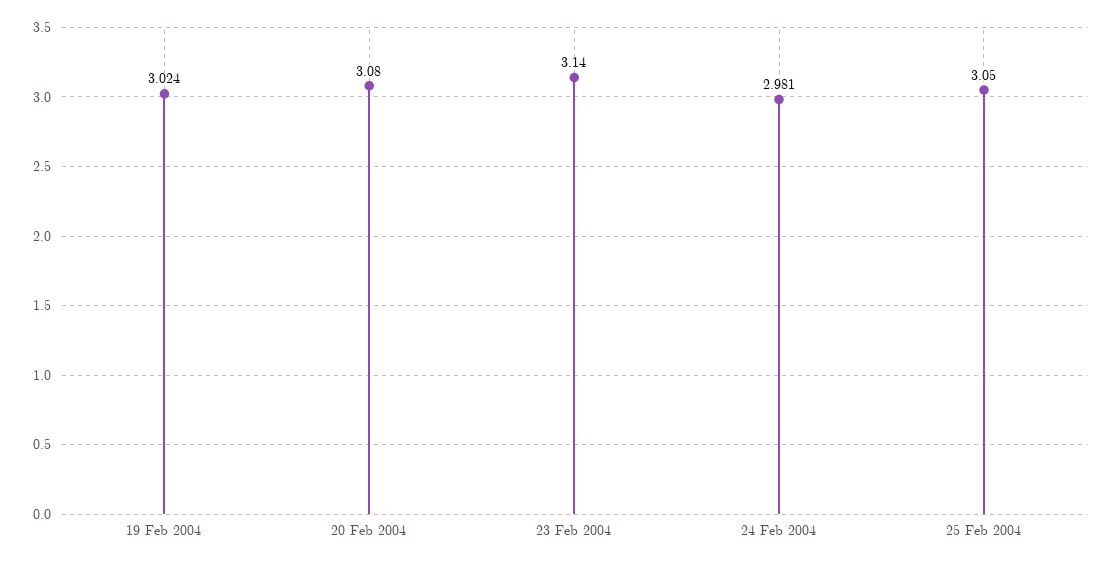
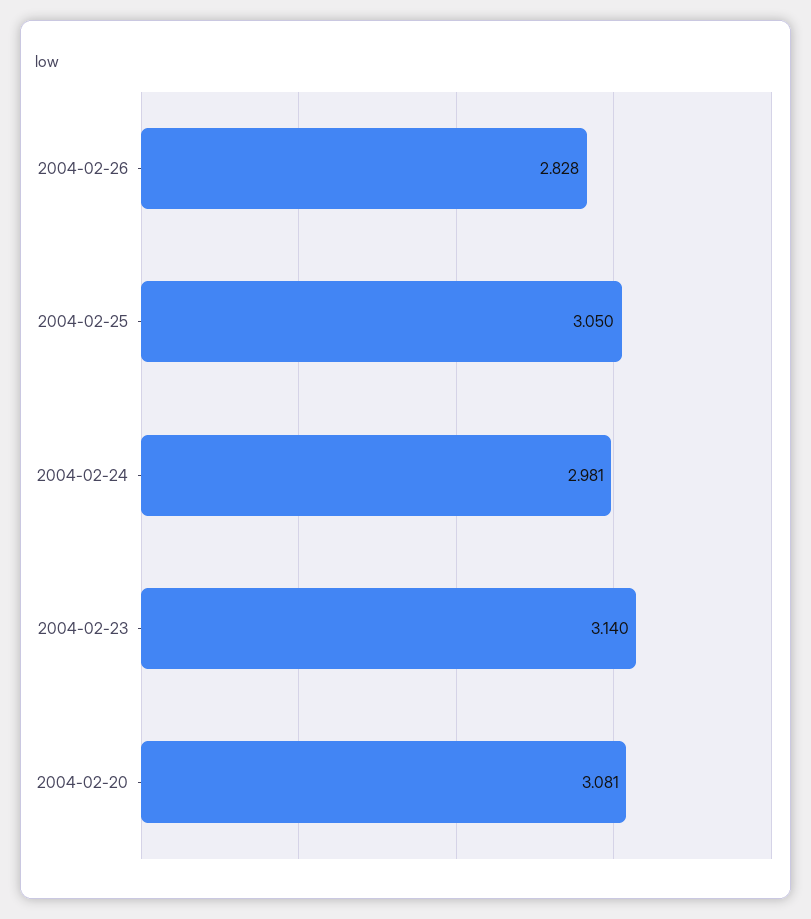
19 Feb 2004: 3.024 -> none
20 Feb 2004: 3.08 -> 3.081
2004-02-26: none -> 2.828

